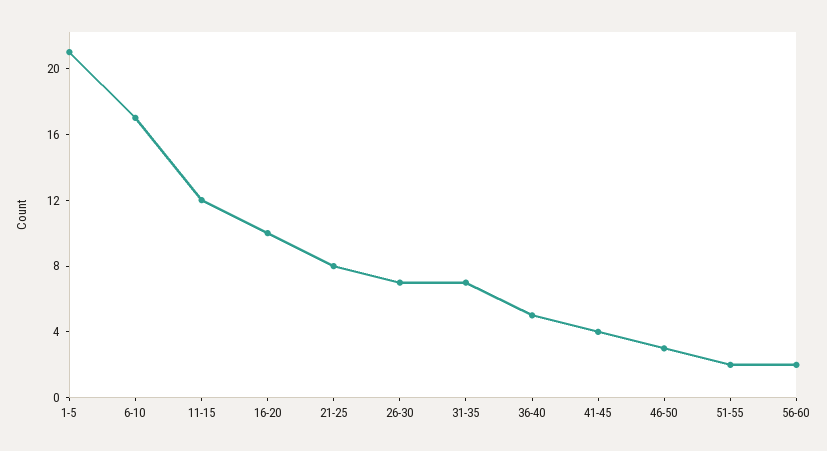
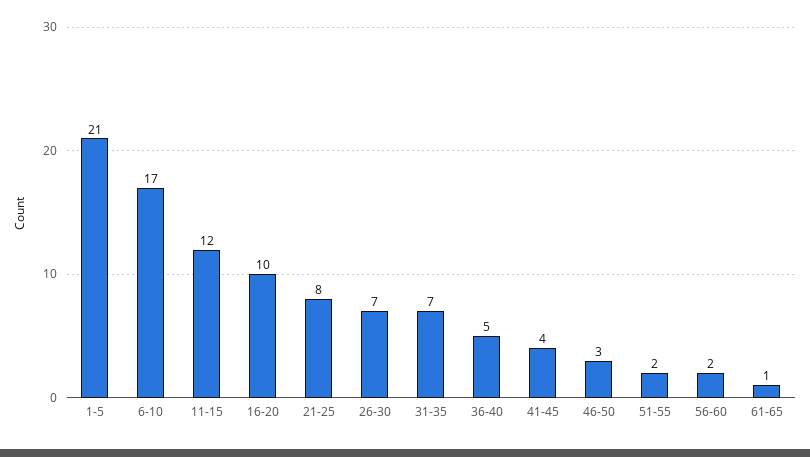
61-65: none -> 1

